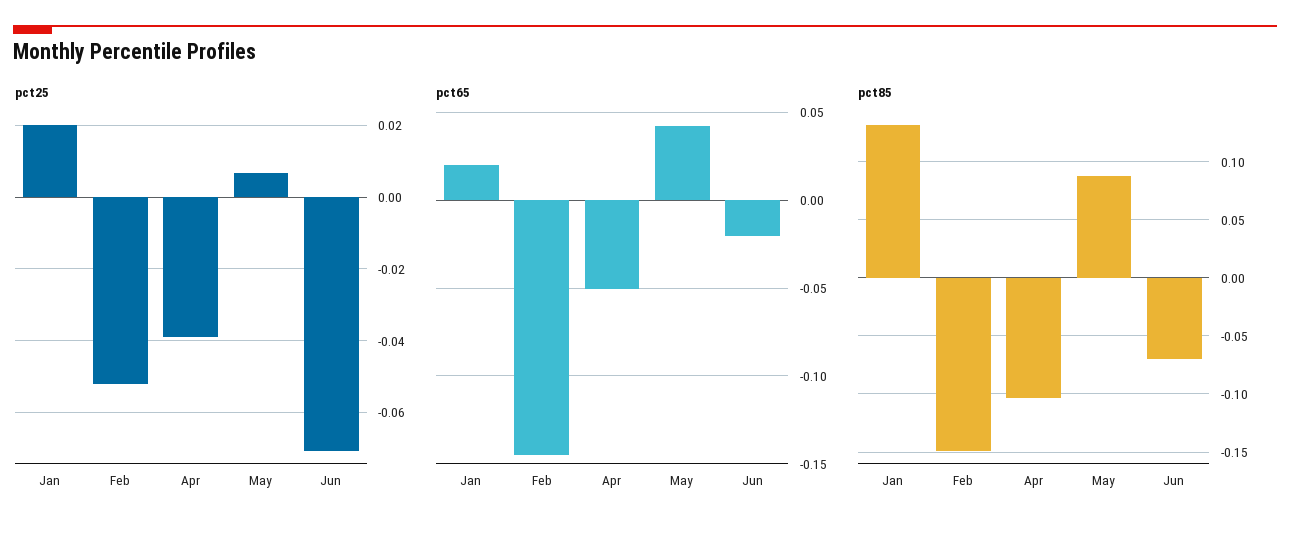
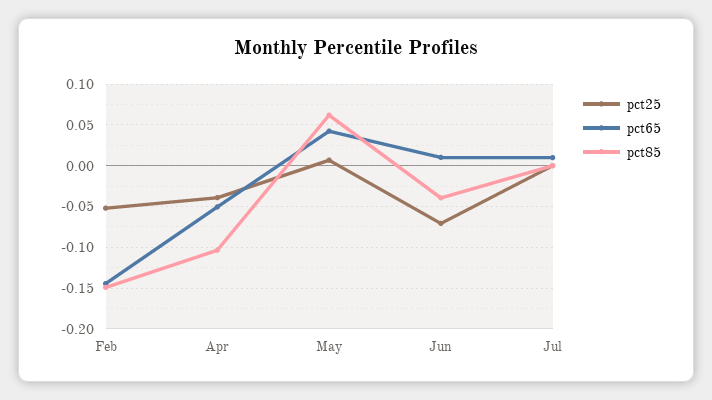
pct25, Jan: 0.02 -> none
pct65, Jan: 0.02 -> none
pct65, Jun: -0.02 -> 0.01
pct85, Jan: 0.13 -> none
pct85, May: 0.09 -> 0.06
pct85, Jun: -0.07 -> -0.04
pct25, Jul: none -> 0
pct65, Jul: none -> 0.01
pct85, Jul: none -> 0

